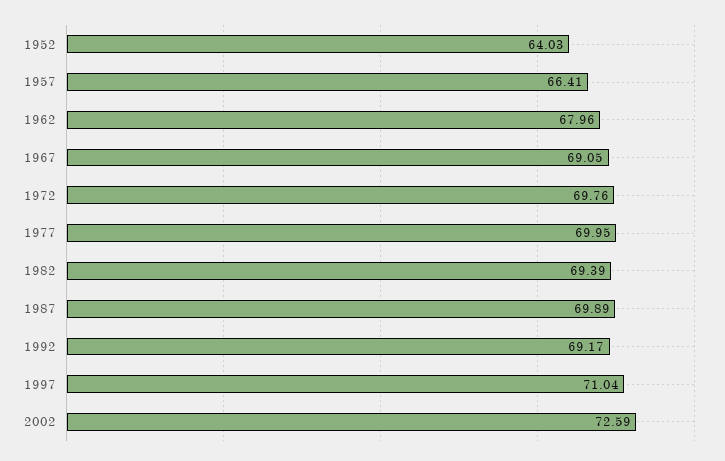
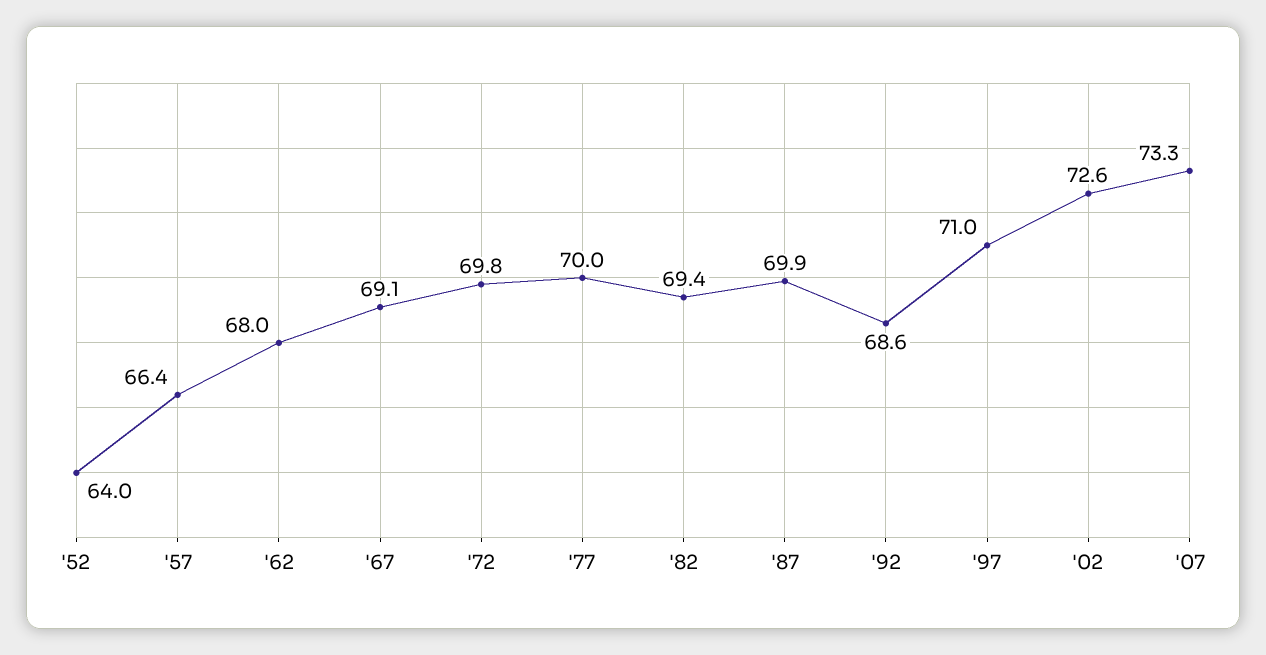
1992: 69.17 -> 68.6
'07: none -> 73.3

